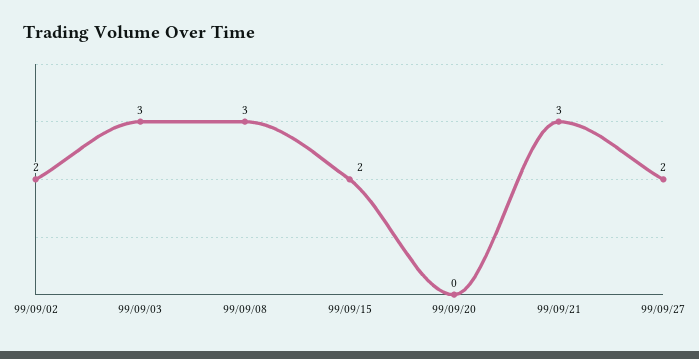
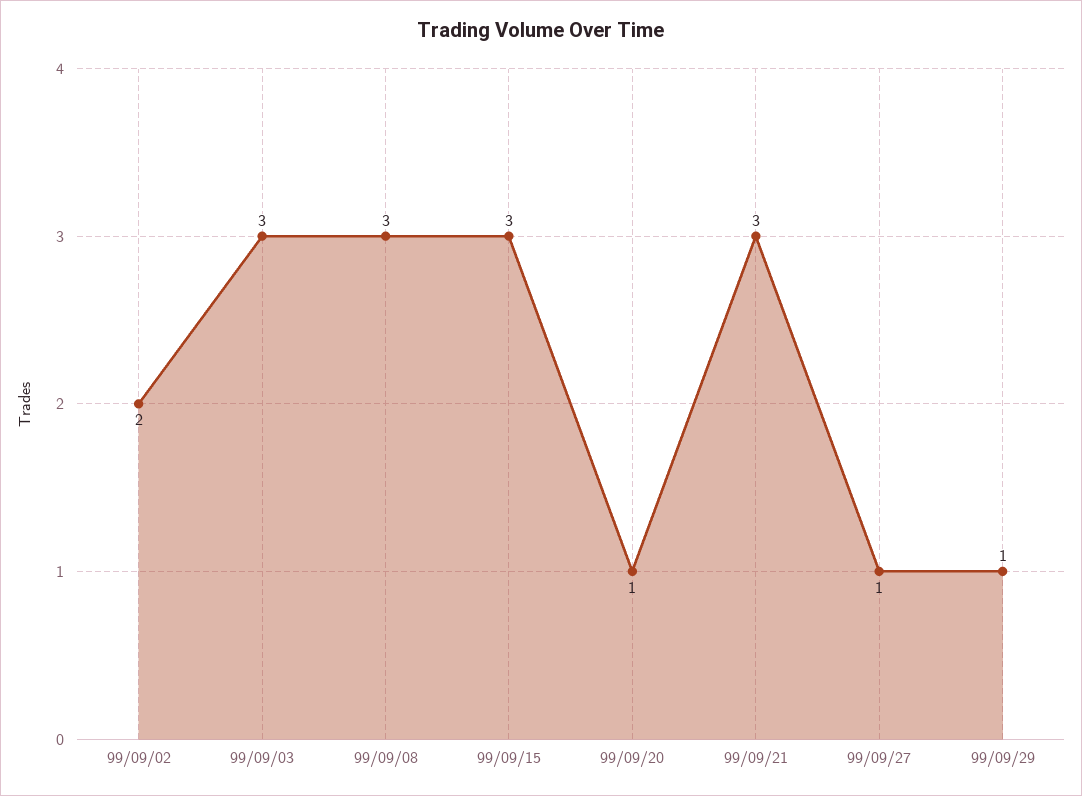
99/09/15: 2 -> 3
99/09/20: 0 -> 1
99/09/27: 2 -> 1
99/09/29: none -> 1

